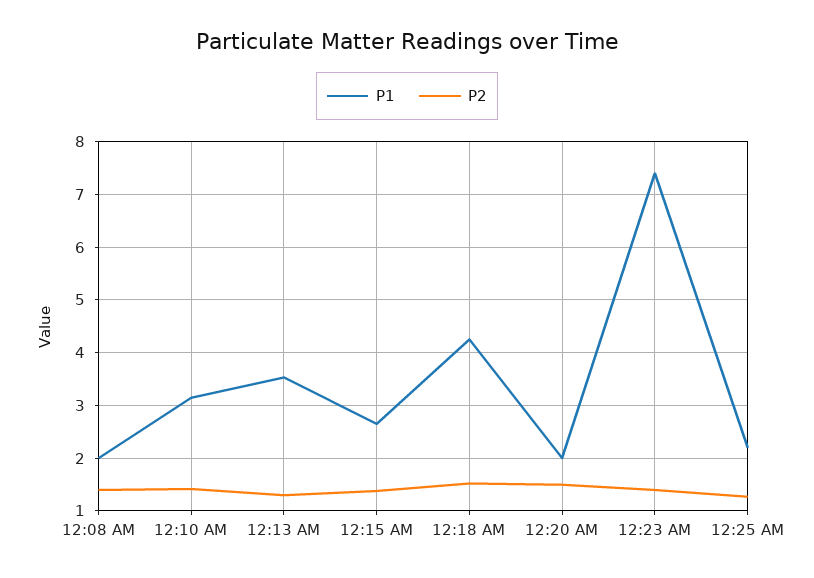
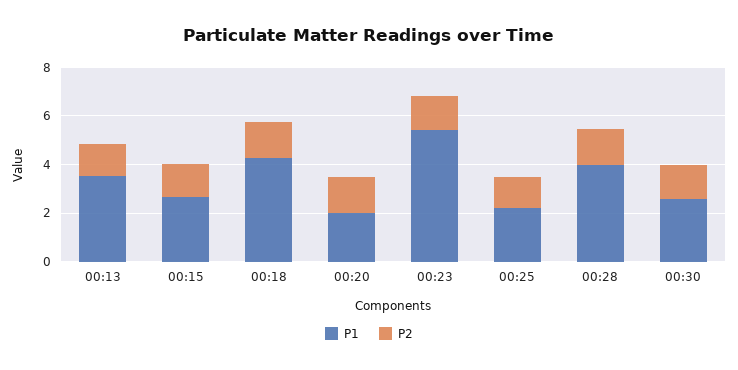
P1, 12:08 AM: 2 -> none
P2, 12:08 AM: 1.4 -> none
P1, 12:10 AM: 3.2 -> none
P2, 12:10 AM: 1.4 -> none
P1, 12:23 AM: 7.4 -> 5.5
P1, 00:28: none -> 4
P2, 00:28: none -> 1.5
P1, 00:30: none -> 2.5
P2, 00:30: none -> 1.5

